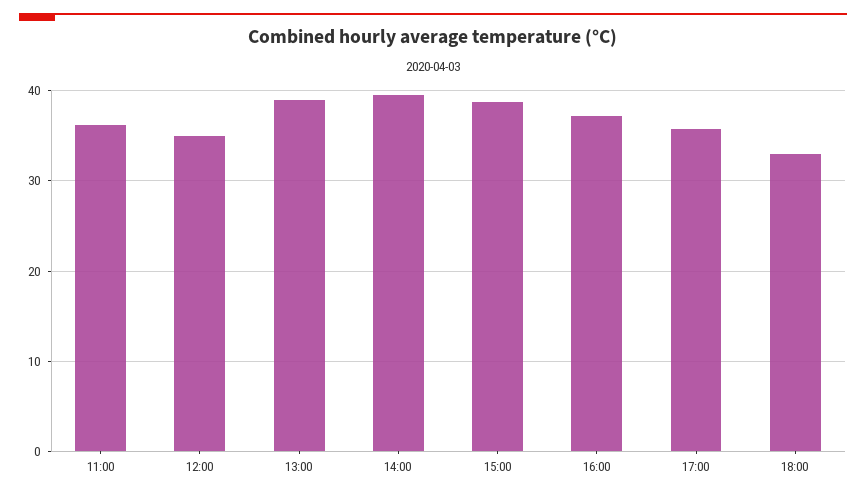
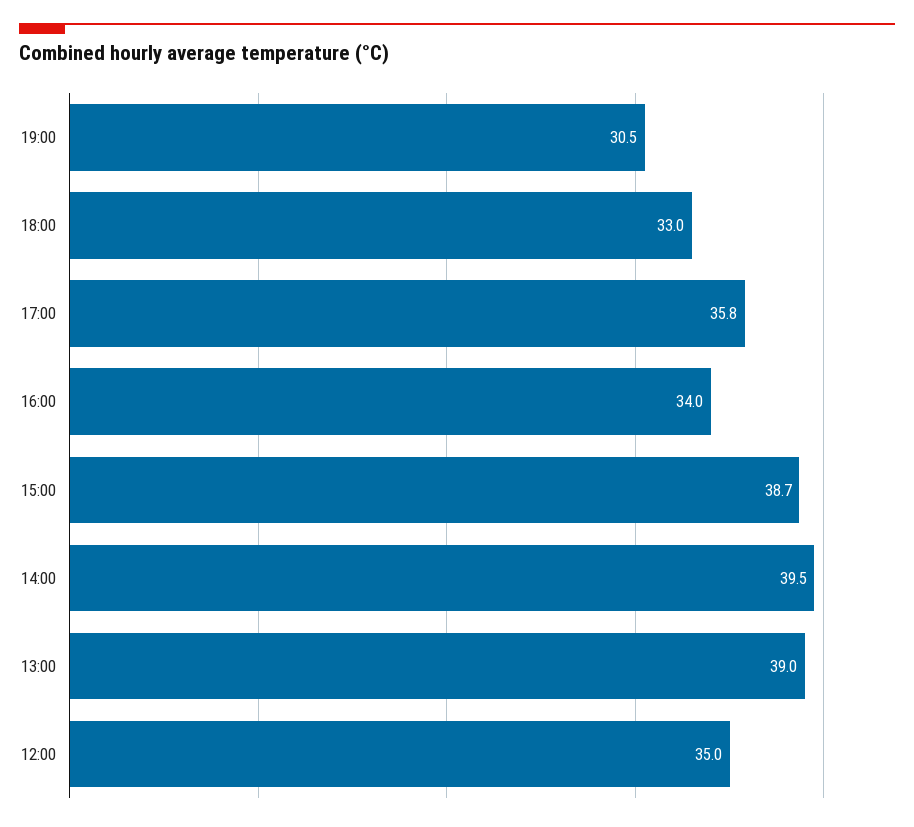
11:00: 36 -> none
16:00: 37 -> 34
19:00: none -> 30.5

